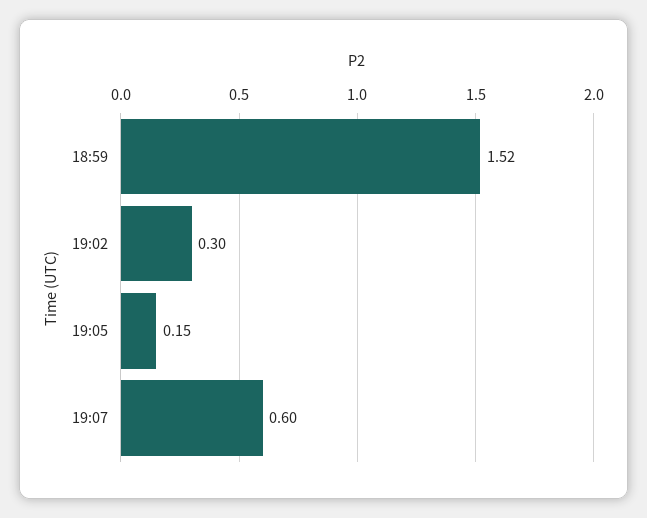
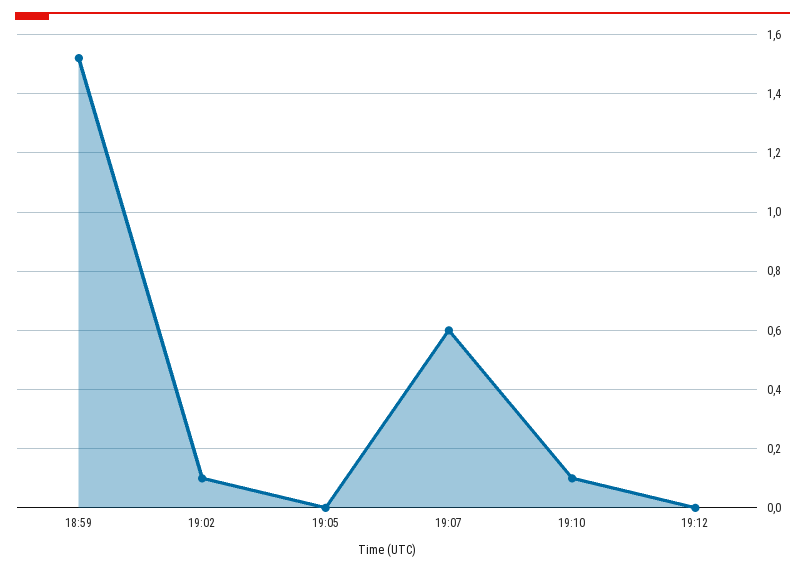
19:02: 0.3 -> 0.1
19:05: 0.15 -> 0
19:10: none -> 0.1
19:12: none -> 0

